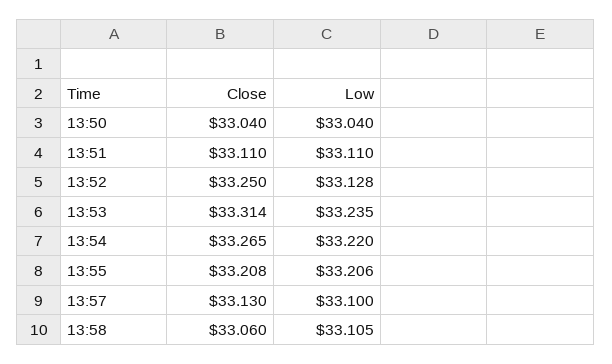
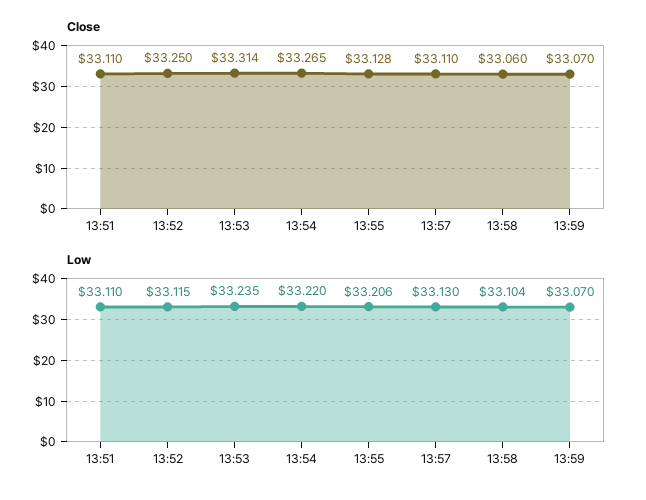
Close, 13:50: 33.04 -> none
Low, 13:50: 33.04 -> none
Low, 13:52: 33.128 -> 33.115
Close, 13:55: 33.208 -> 33.128
Close, 13:57: 33.13 -> 33.11
Low, 13:57: 33.1 -> 33.13
Low, 13:58: 33.105 -> 33.104
Close, 13:59: none -> 33.07
Low, 13:59: none -> 33.07

